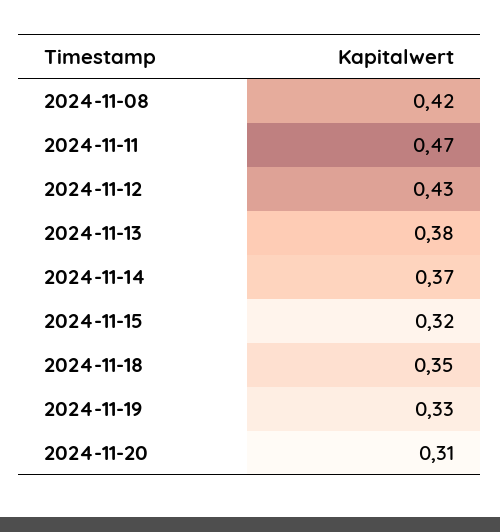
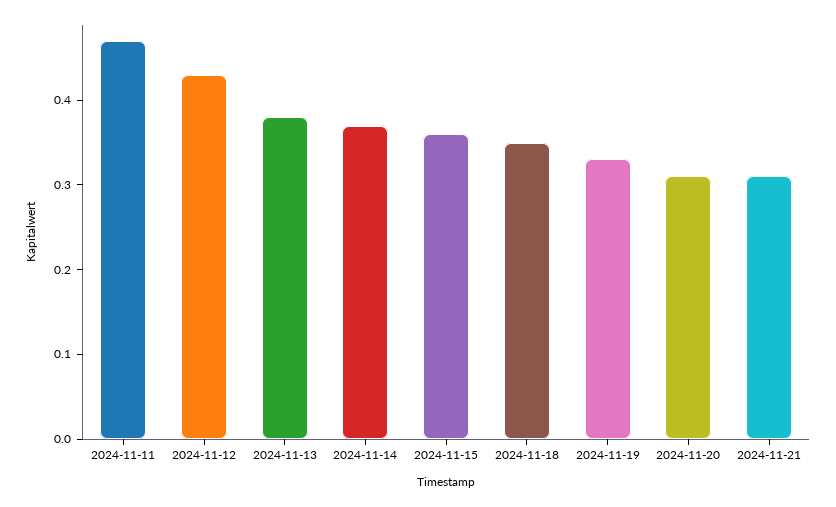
2024-11-08: 0.42 -> none
2024-11-15: 0.32 -> 0.36
2024-11-21: none -> 0.31

